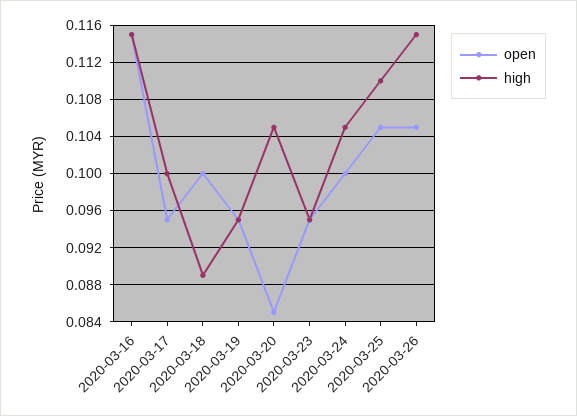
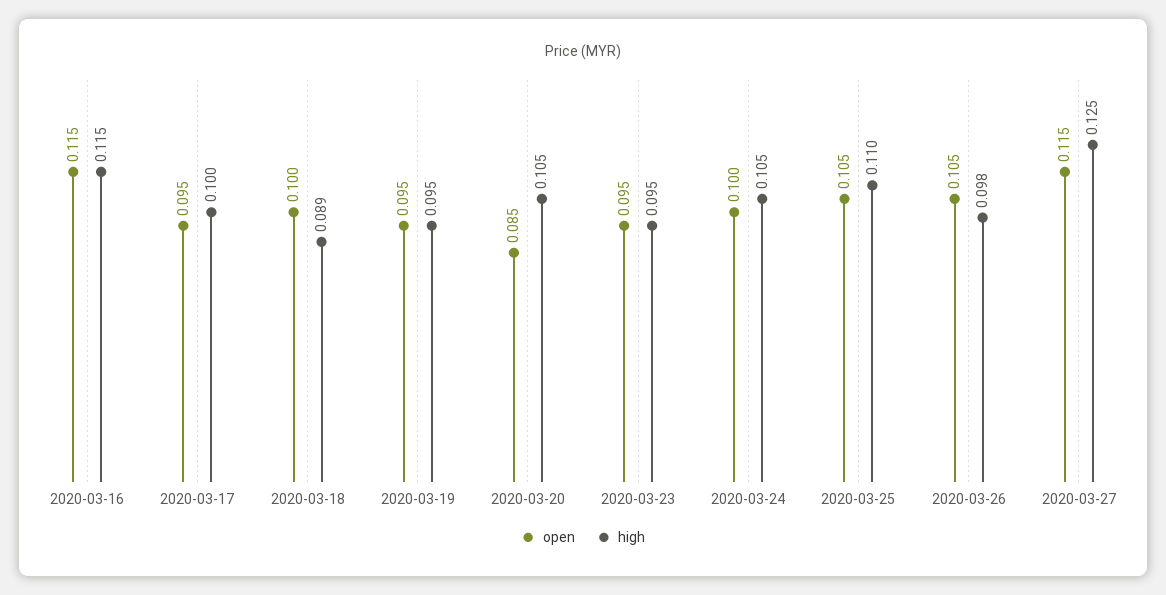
high, 2020-03-26: 0.115 -> 0.098
open, 2020-03-27: none -> 0.115
high, 2020-03-27: none -> 0.125

